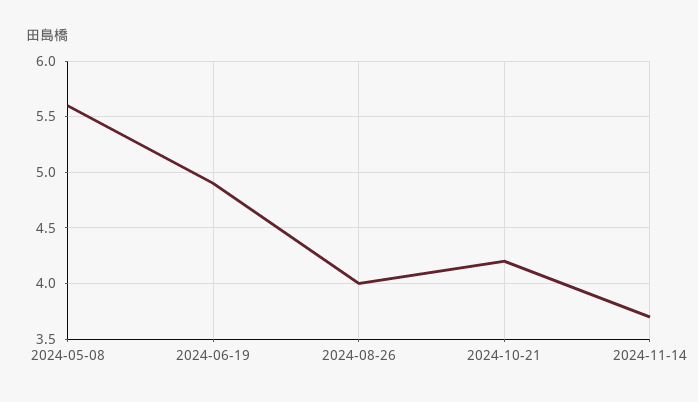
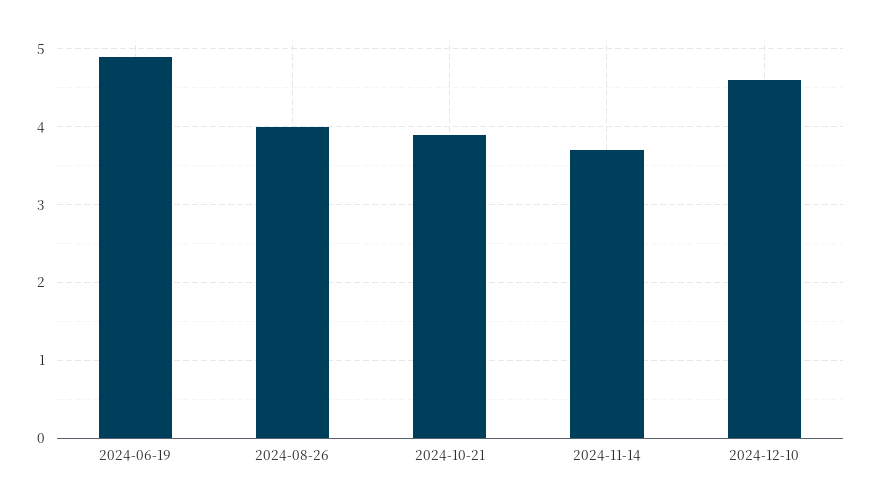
2024-05-08: 5.6 -> none
2024-10-21: 4.2 -> 3.9
2024-12-10: none -> 4.6

